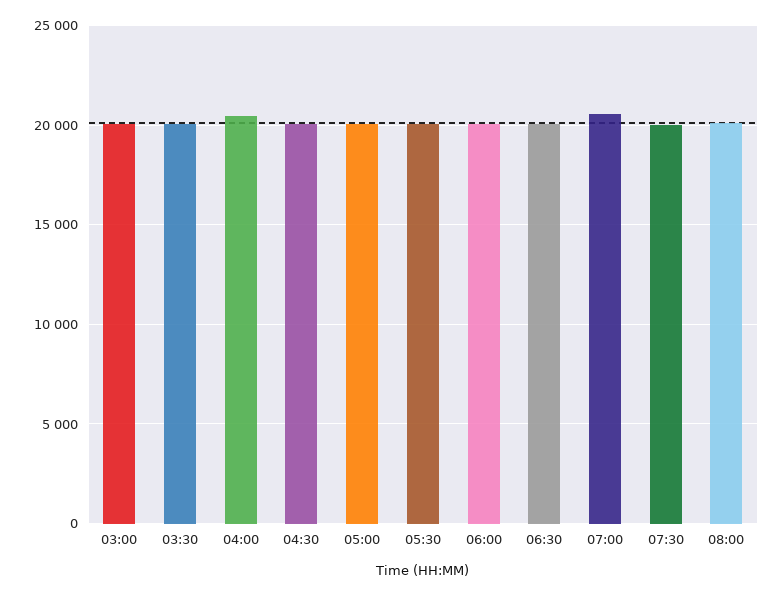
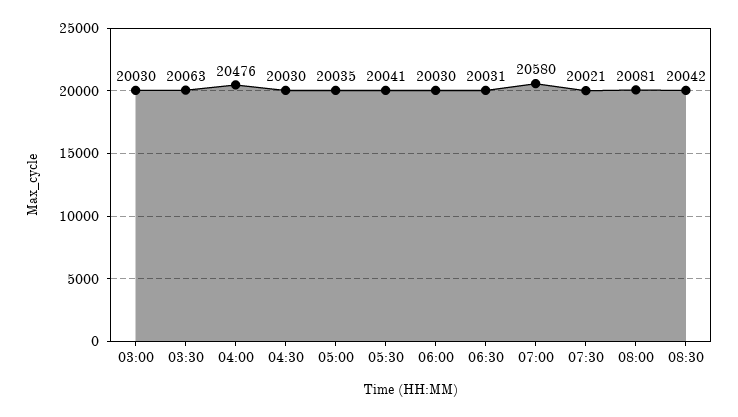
08:30: none -> 20042

